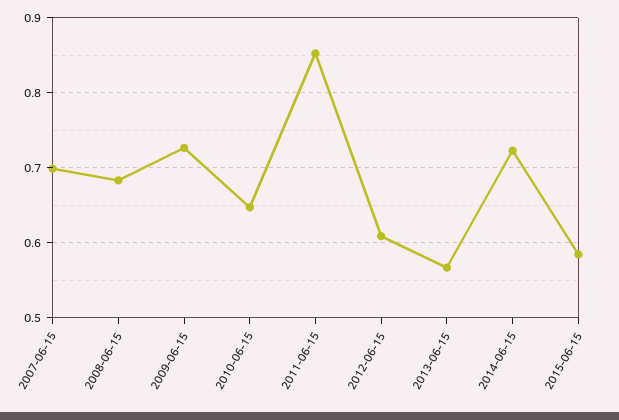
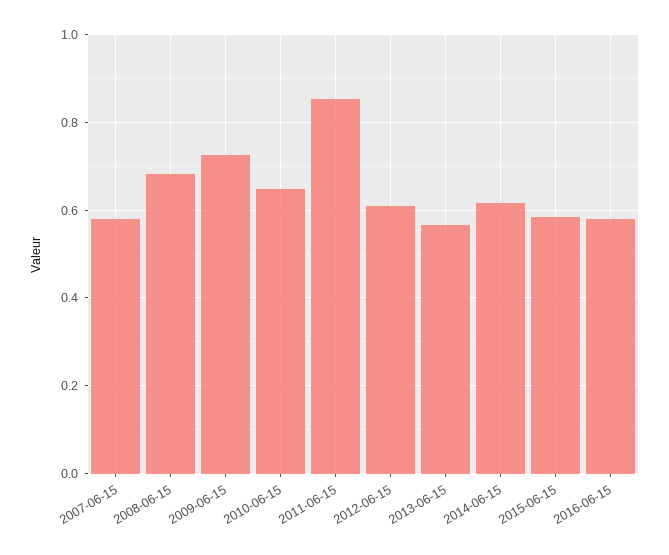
2007-06-15: 0.7 -> 0.58
2014-06-15: 0.72 -> 0.62
2016-06-15: none -> 0.58

